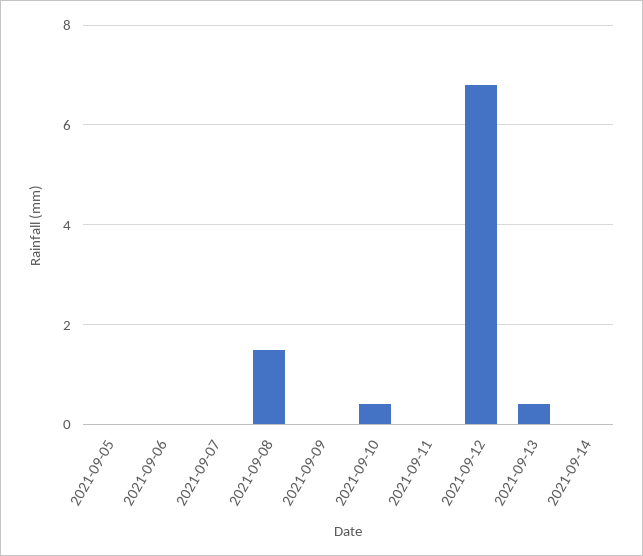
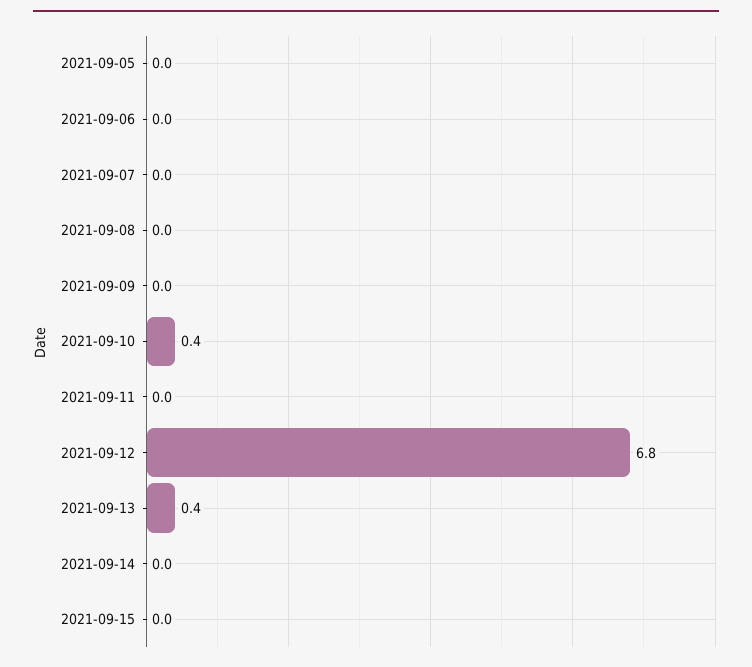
2021-09-08: 1.5 -> 0
2021-09-15: none -> 0

